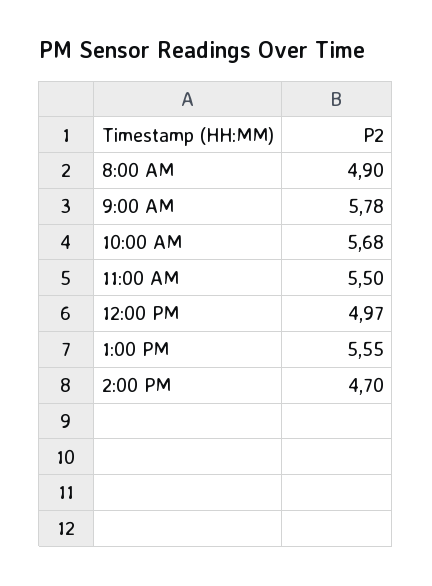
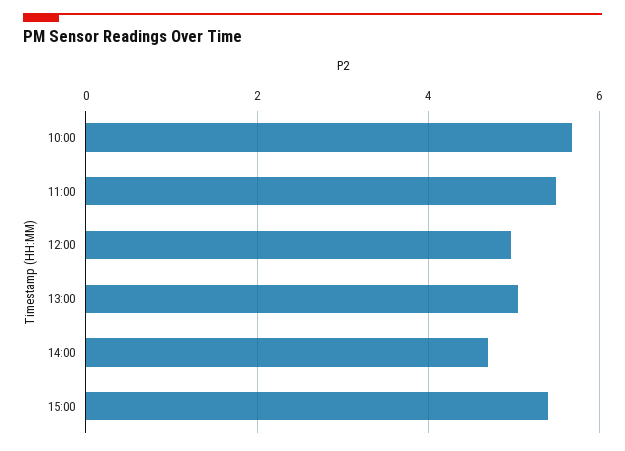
8:00 AM: 4.9 -> none
9:00 AM: 5.78 -> none
1:00 PM: 5.55 -> 5
15:00: none -> 5.4

